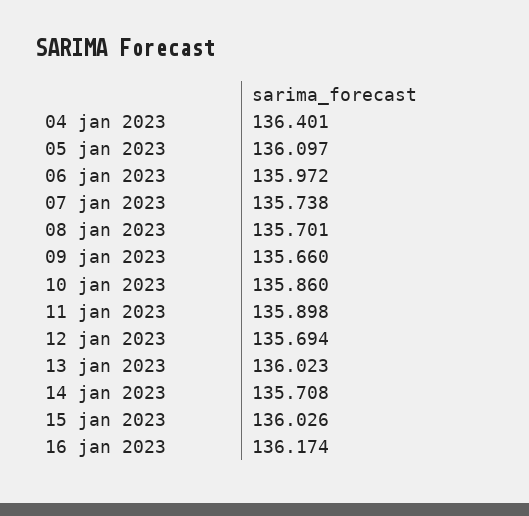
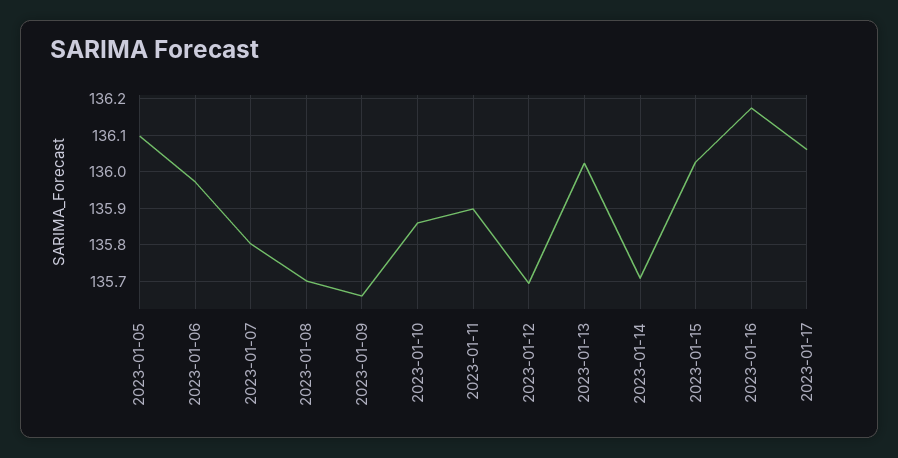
04 jan 2023: 136.401 -> none
07 jan 2023: 135.738 -> 135.8
2023-01-17: none -> 136.06

